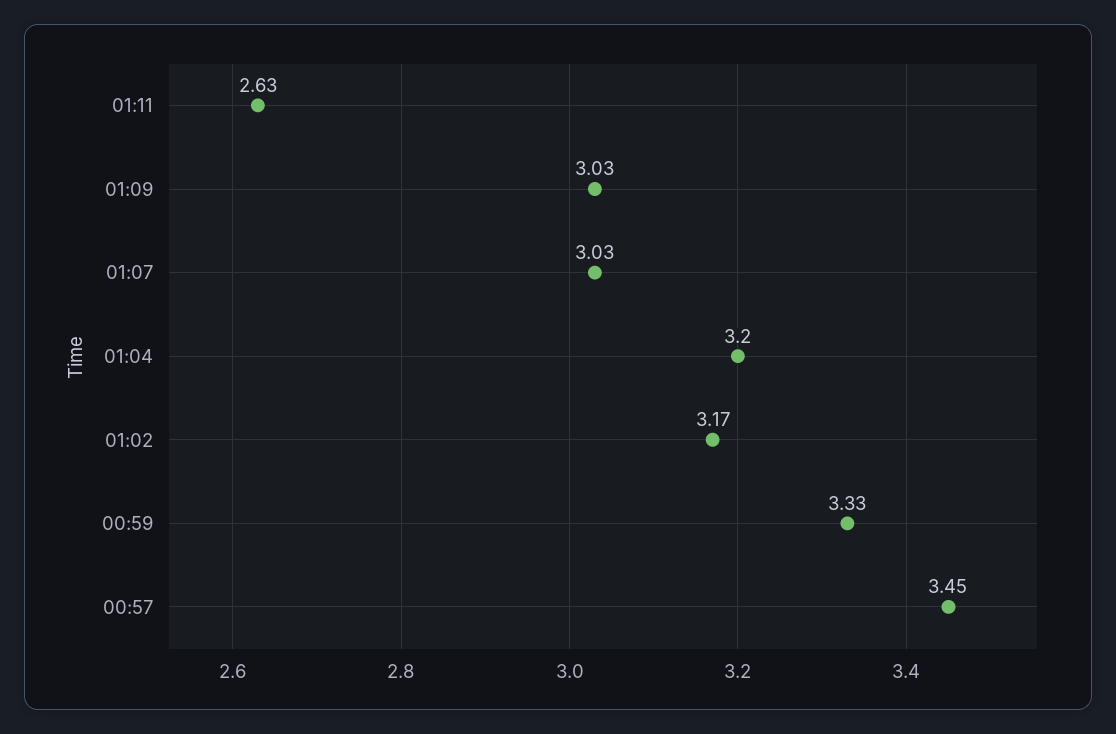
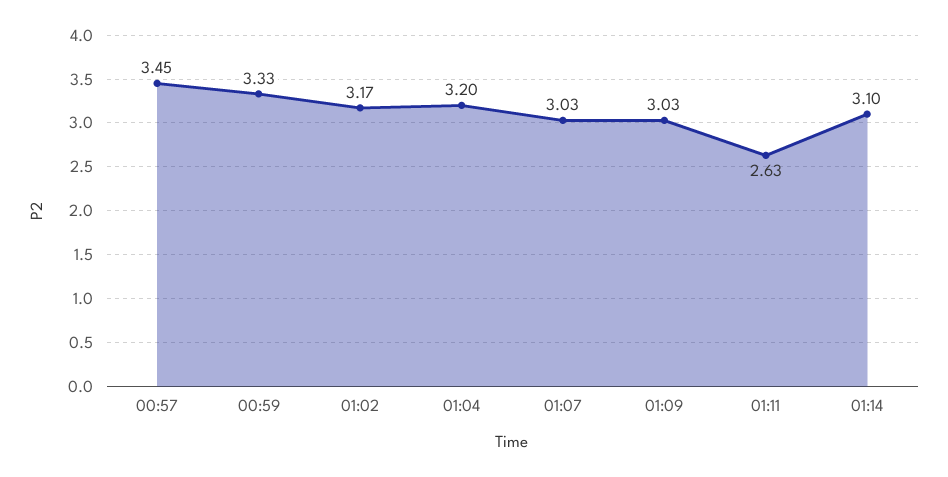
01:14: none -> 3.1

